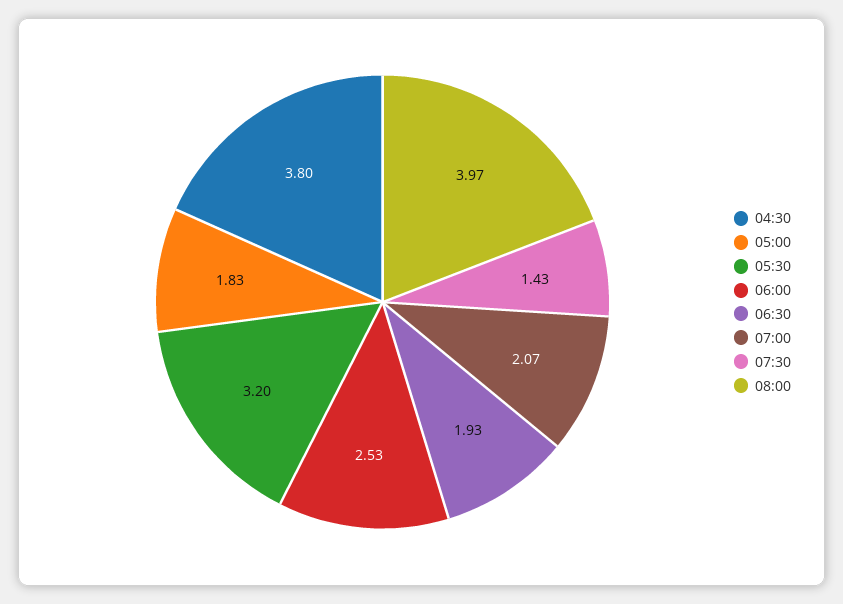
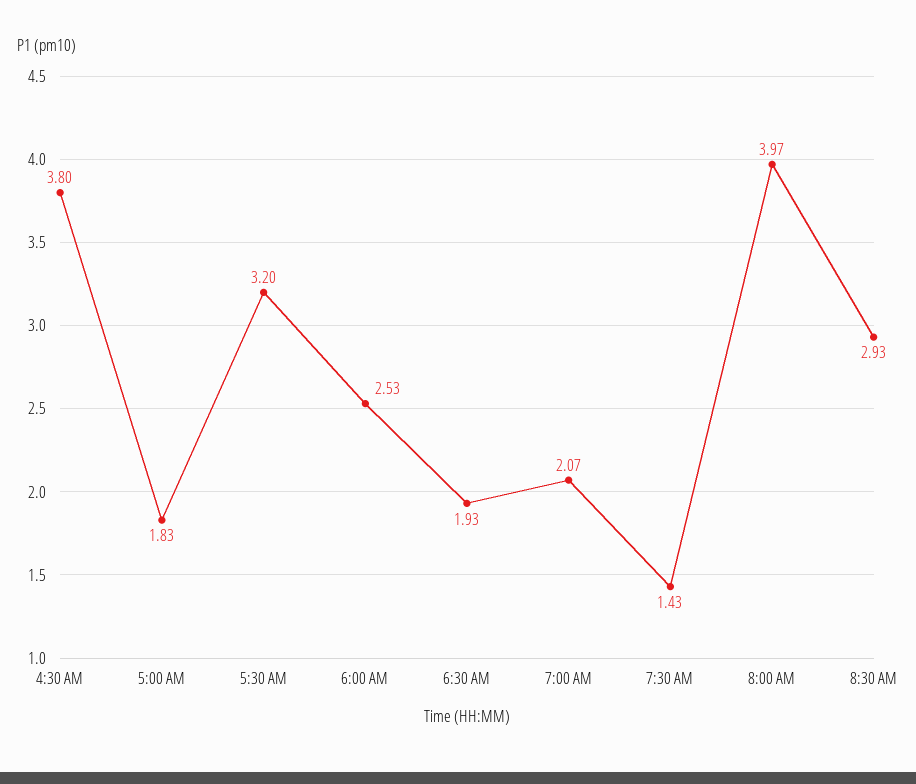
8:30 AM: none -> 2.93

